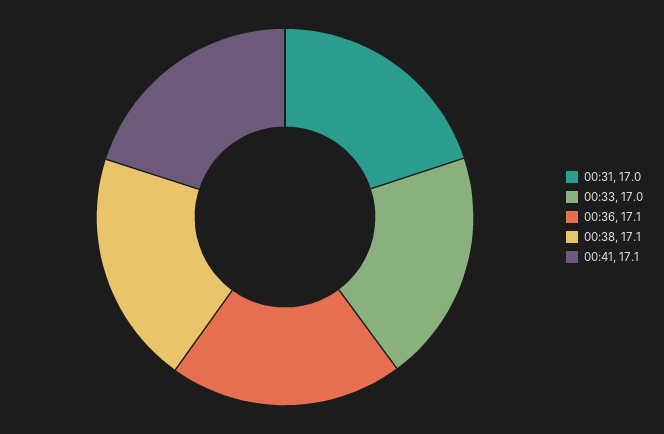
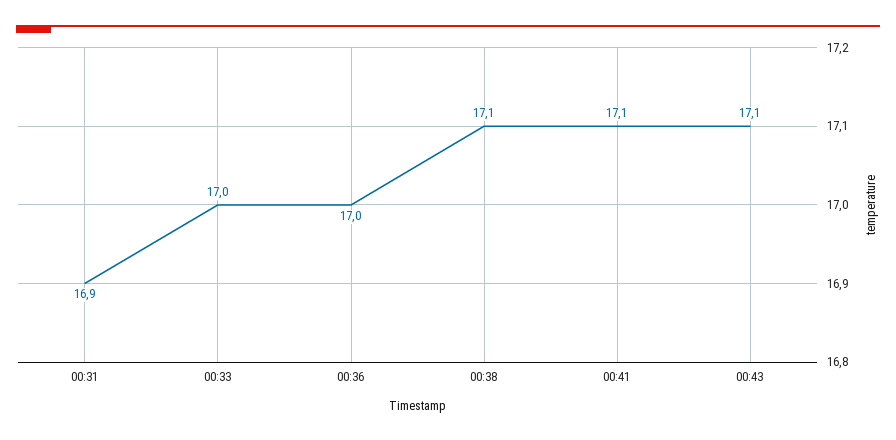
00:31: 17 -> 16.9
00:36: 17.1 -> 17
00:43: none -> 17.1

